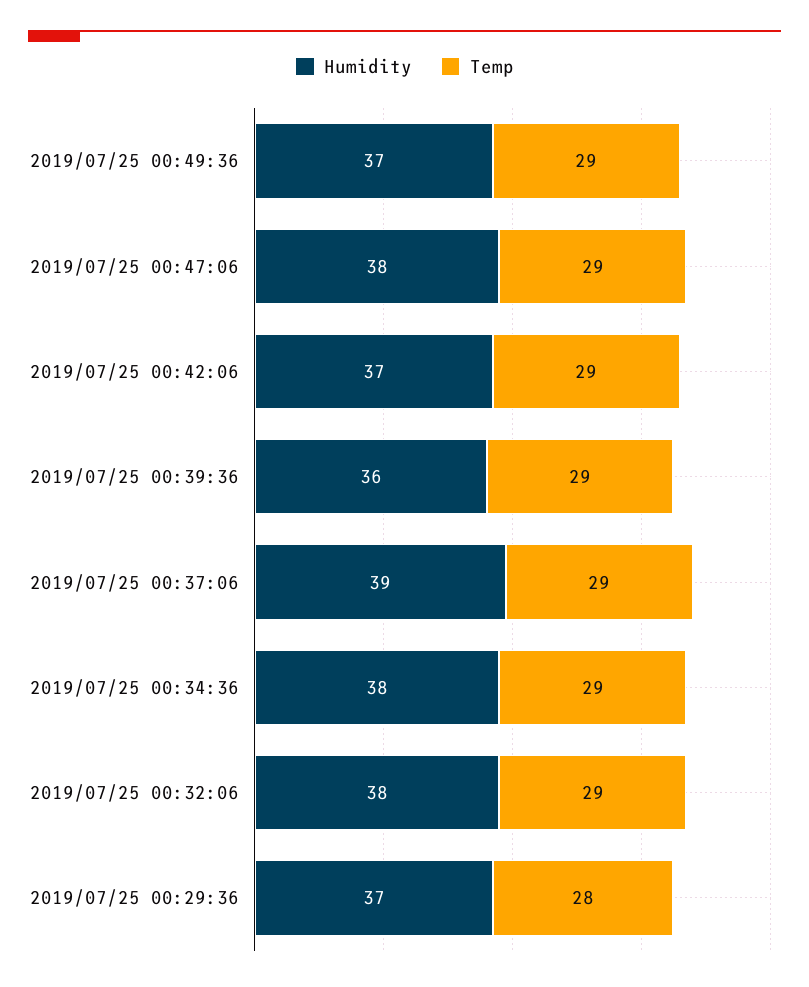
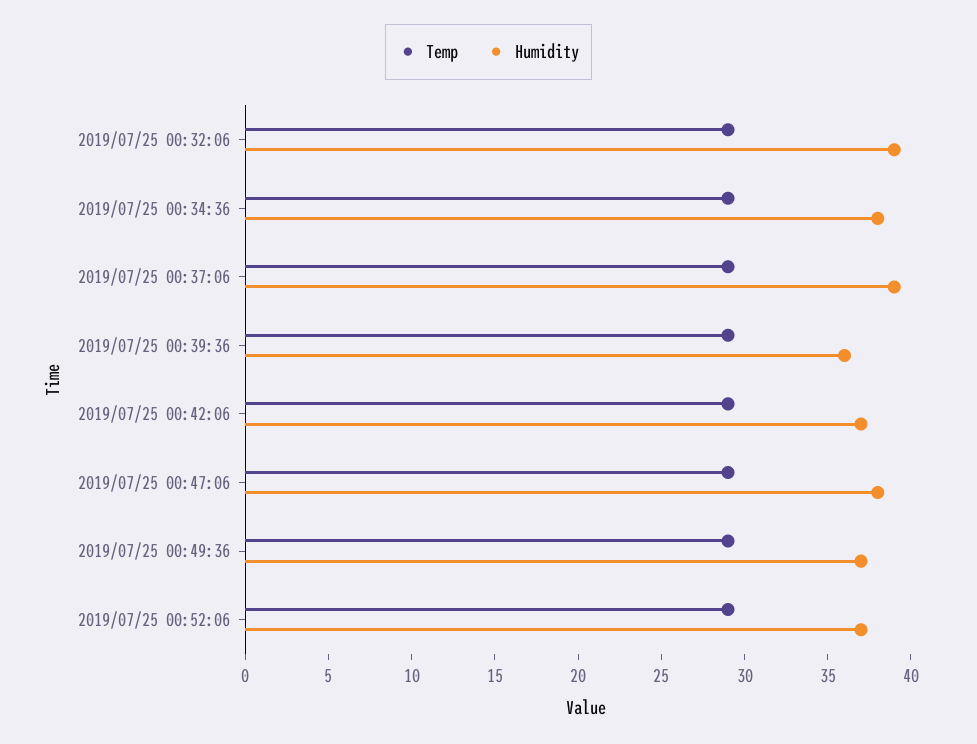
Humidity, 2019/07/25 00:32:06: 38 -> 39
Humidity, 2019/07/25 00:29:36: 37 -> none
Temp, 2019/07/25 00:29:36: 28 -> none
Temp, 2019/07/25 00:52:06: none -> 29
Humidity, 2019/07/25 00:52:06: none -> 37

